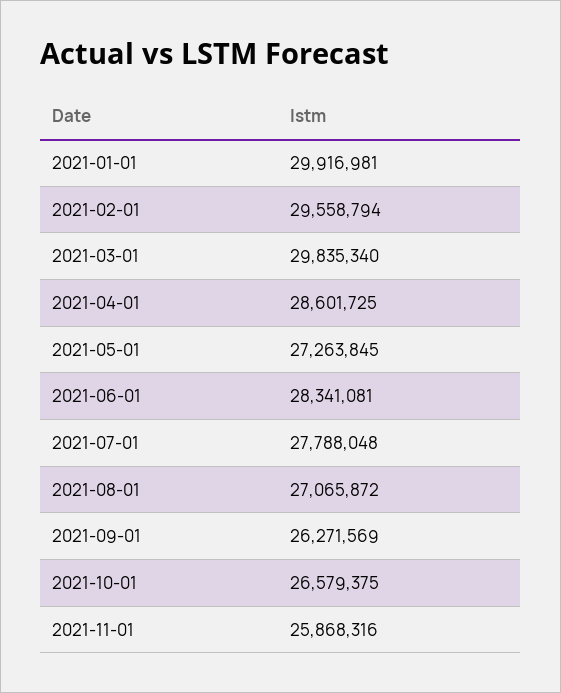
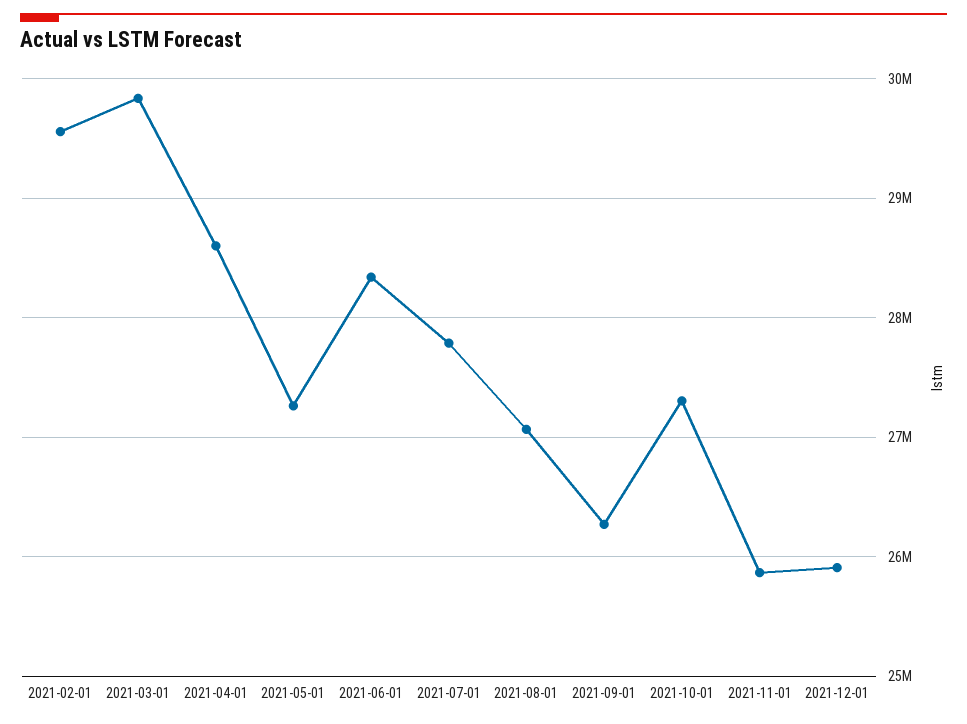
2021-01-01: 29916981 -> none
2021-10-01: 26579375 -> 27300000
2021-12-01: none -> 25900000

